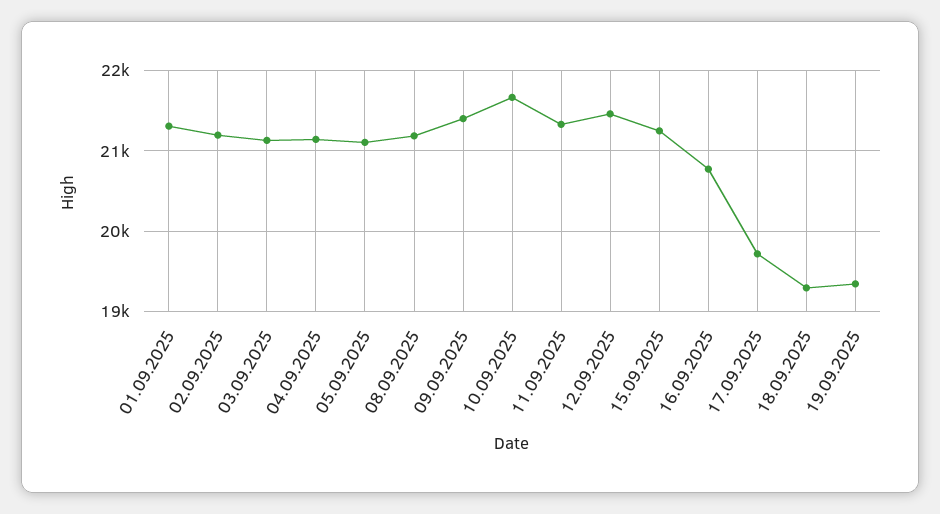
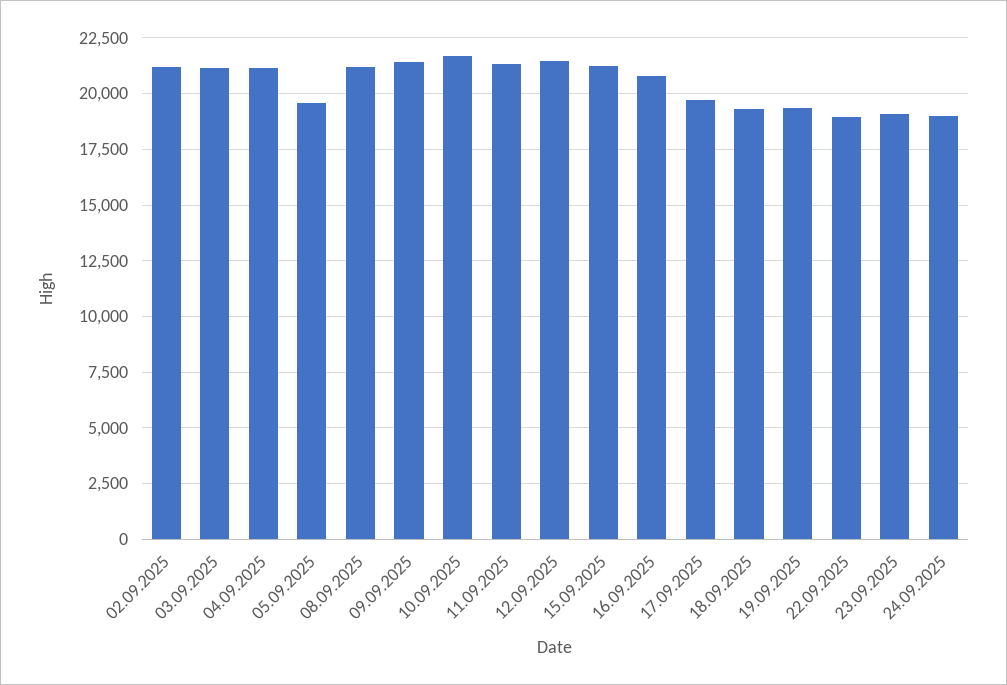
01.09.2025: 21300 -> none
05.09.2025: 21100 -> 19500
22.09.2025: none -> 19000
23.09.2025: none -> 19000
24.09.2025: none -> 19000

